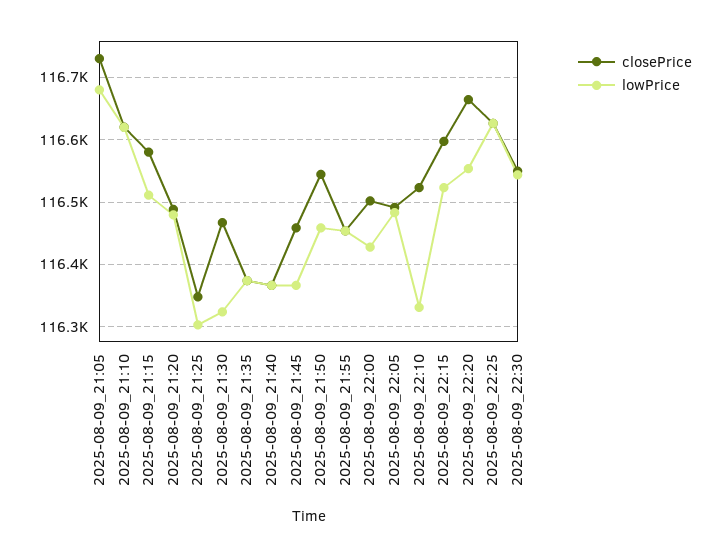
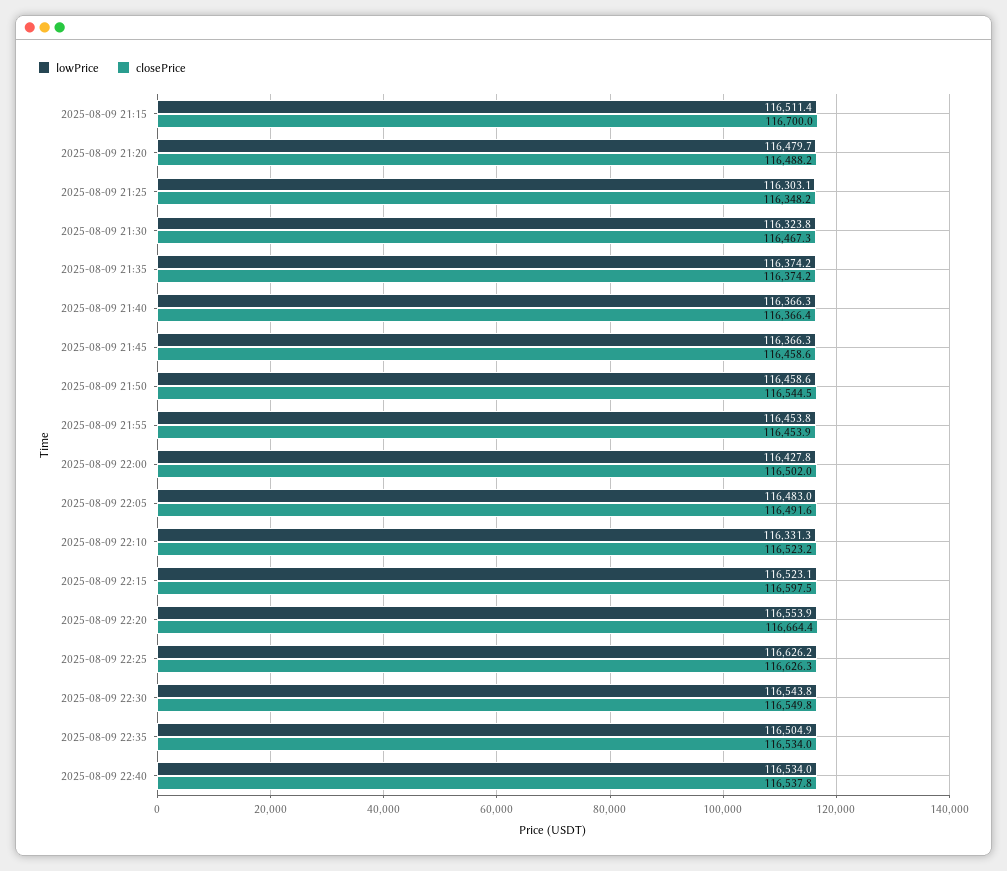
closePrice, 2025-08-09_21:05: 116730 -> none
lowPrice, 2025-08-09_21:05: 116680 -> none
closePrice, 2025-08-09_21:10: 116620 -> none
lowPrice, 2025-08-09_21:10: 116620 -> none
closePrice, 2025-08-09_21:15: 116580 -> 116700
lowPrice, 2025-08-09 22:35: none -> 116504.9
closePrice, 2025-08-09 22:35: none -> 116534
lowPrice, 2025-08-09 22:40: none -> 116534
closePrice, 2025-08-09 22:40: none -> 116537.8

